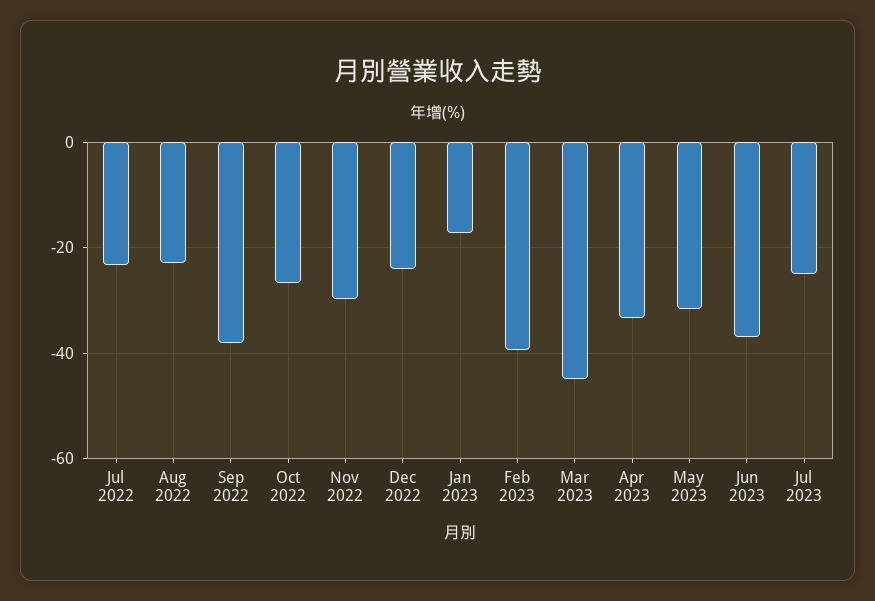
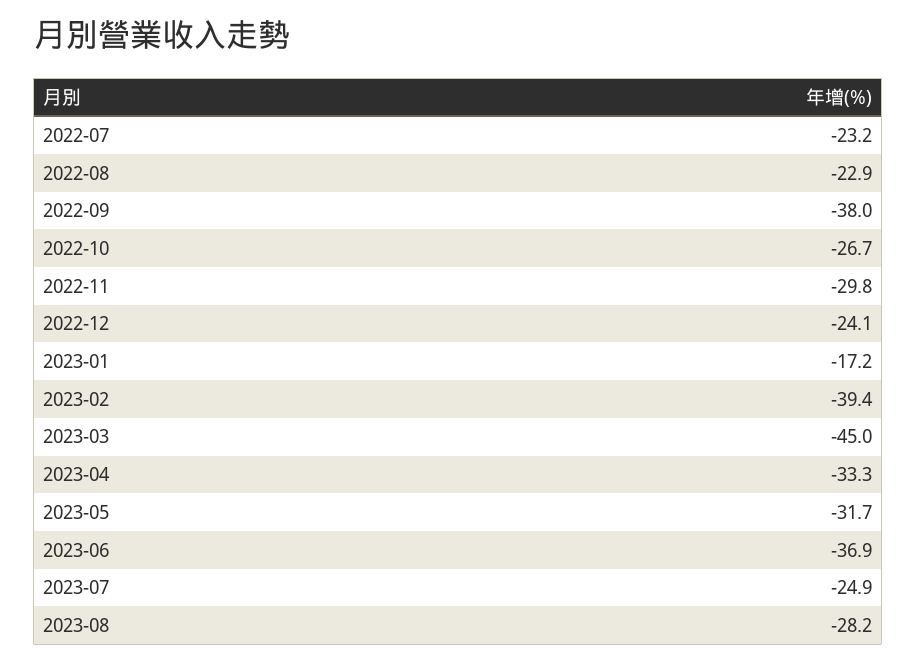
2023-08: none -> -28.2

